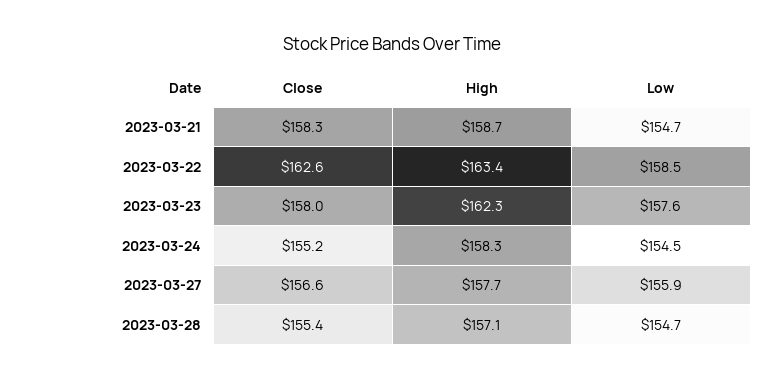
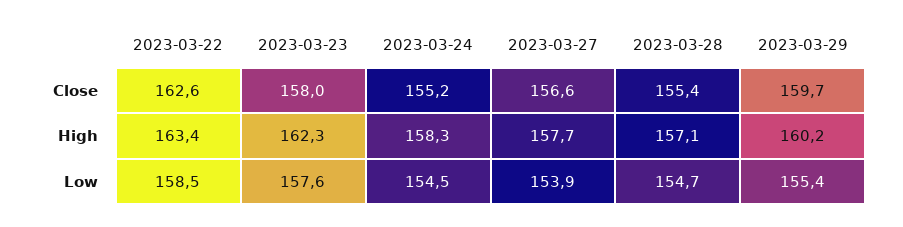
Close, 2023-03-21: 158.3 -> none
High, 2023-03-21: 158.7 -> none
Low, 2023-03-21: 154.7 -> none
Low, 2023-03-27: 155.9 -> 153.9
Close, 2023-03-29: none -> 159.7
High, 2023-03-29: none -> 160.2
Low, 2023-03-29: none -> 155.4

